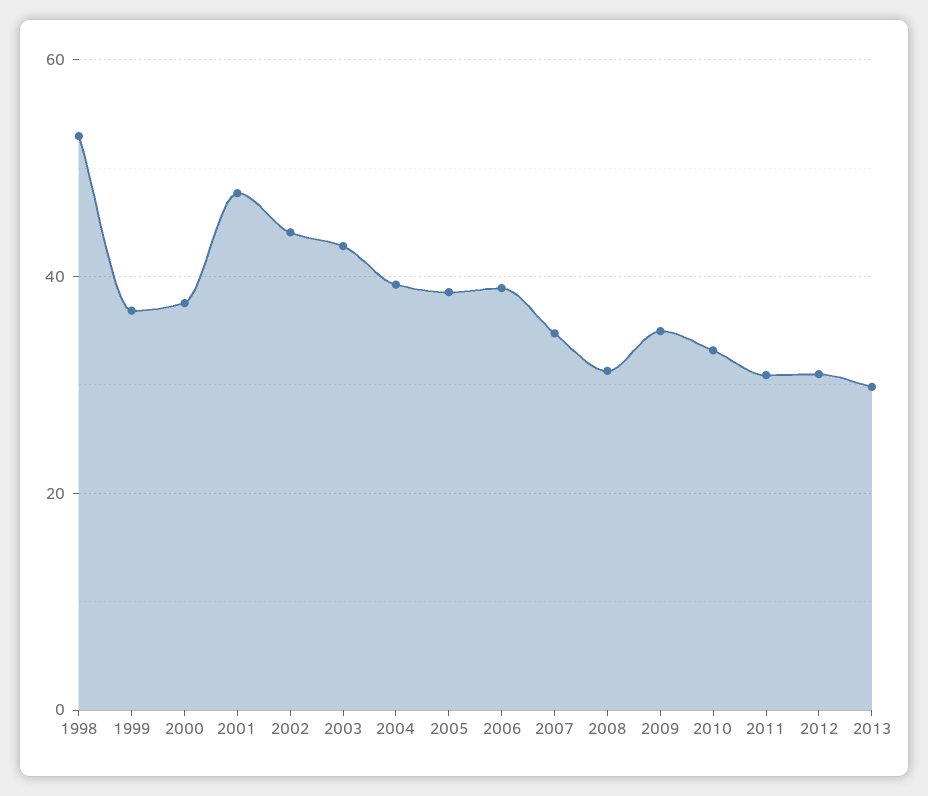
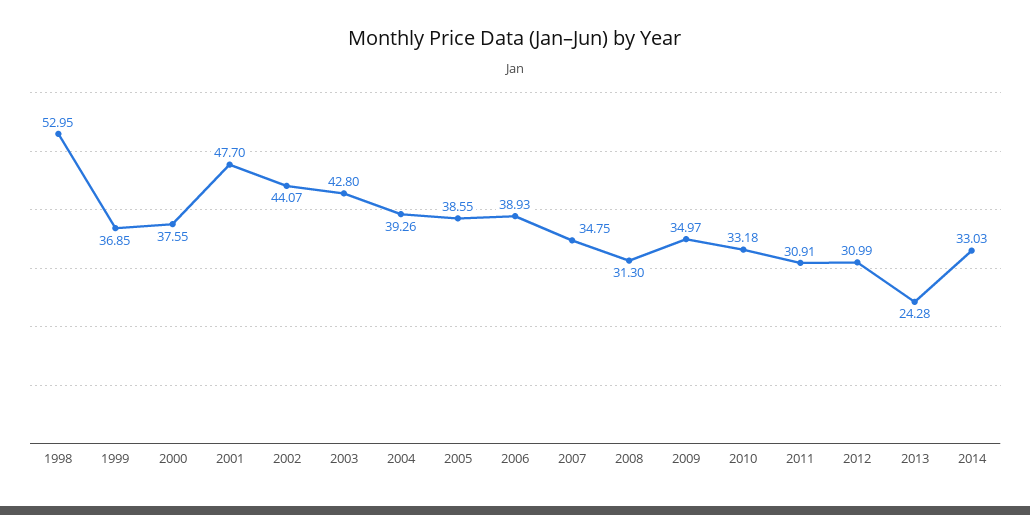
2013: 30 -> 24.28
2014: none -> 33.03

